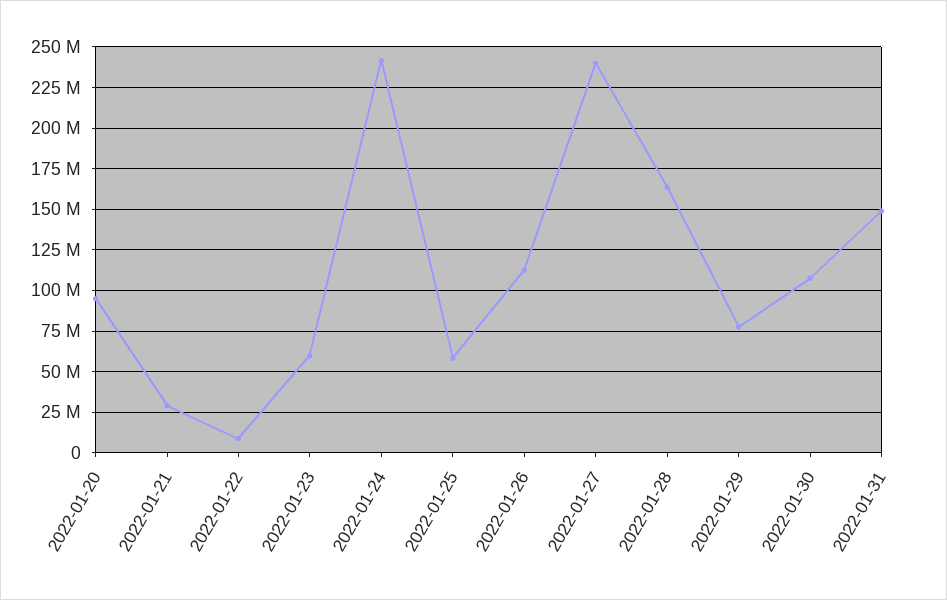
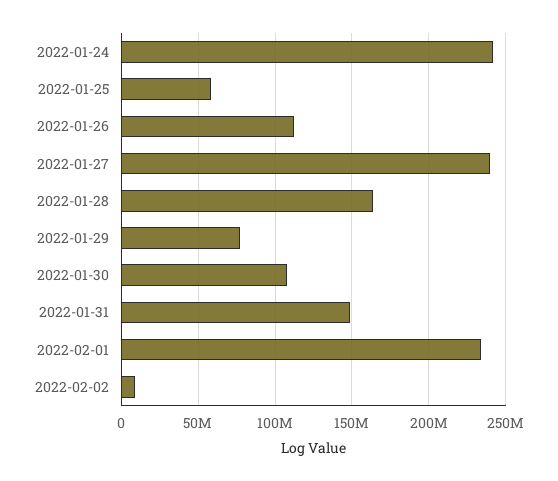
2022-01-20: 95000000 -> none
2022-01-21: 30000000 -> none
2022-01-22: 10000000 -> none
2022-01-23: 60000000 -> none
2022-02-01: none -> 235000000
2022-02-02: none -> 10000000

